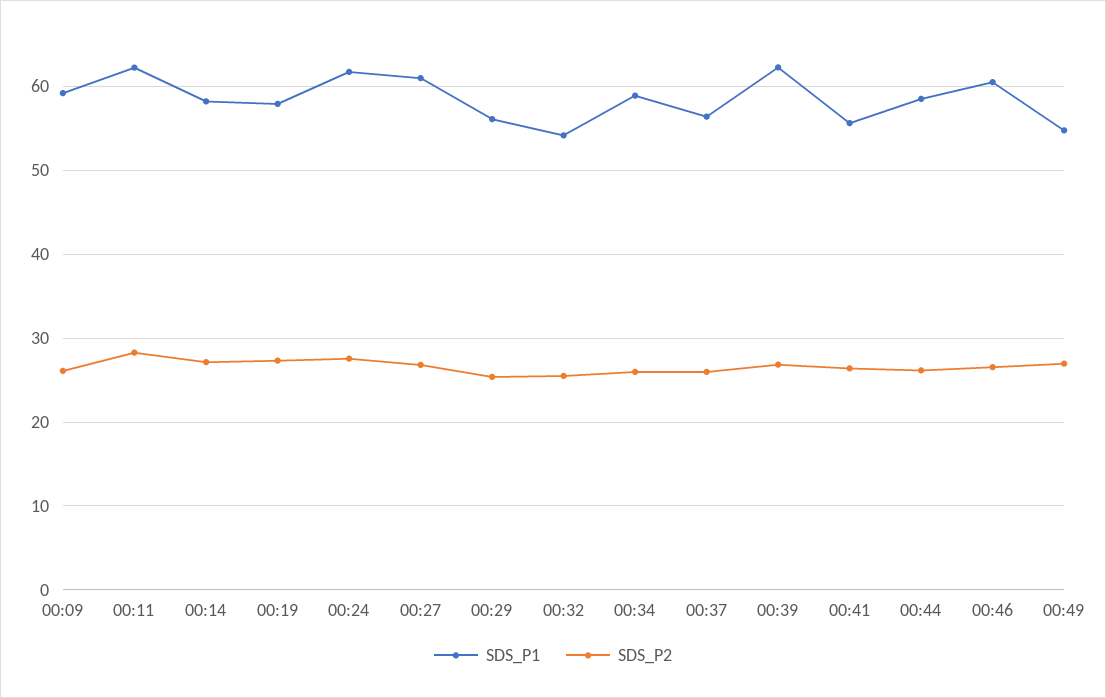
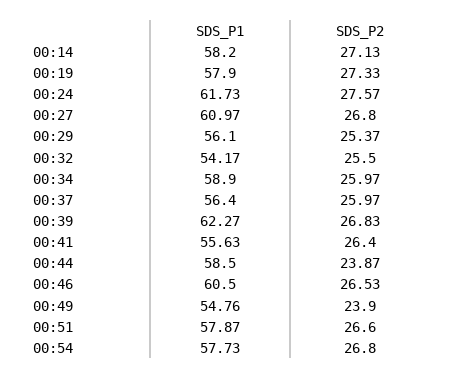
SDS_P1, 00:09: 59 -> none
SDS_P2, 00:09: 26 -> none
SDS_P1, 00:11: 62 -> none
SDS_P2, 00:11: 28 -> none
SDS_P2, 00:44: 26 -> 23.87
SDS_P2, 00:49: 27 -> 23.9
SDS_P1, 00:51: none -> 57.87
SDS_P2, 00:51: none -> 26.6
SDS_P1, 00:54: none -> 57.73
SDS_P2, 00:54: none -> 26.8

